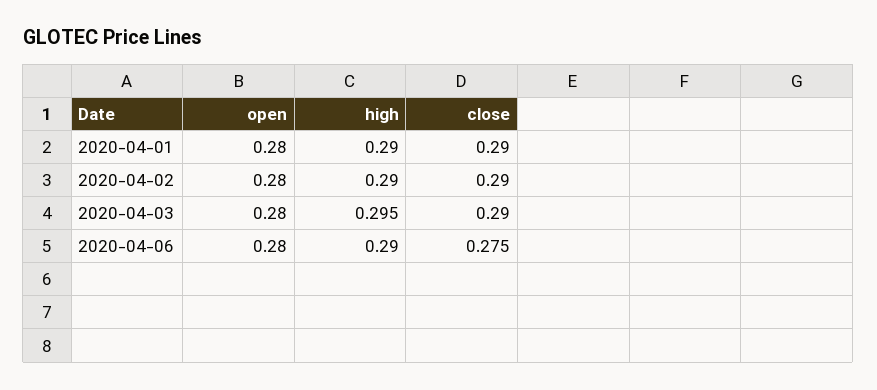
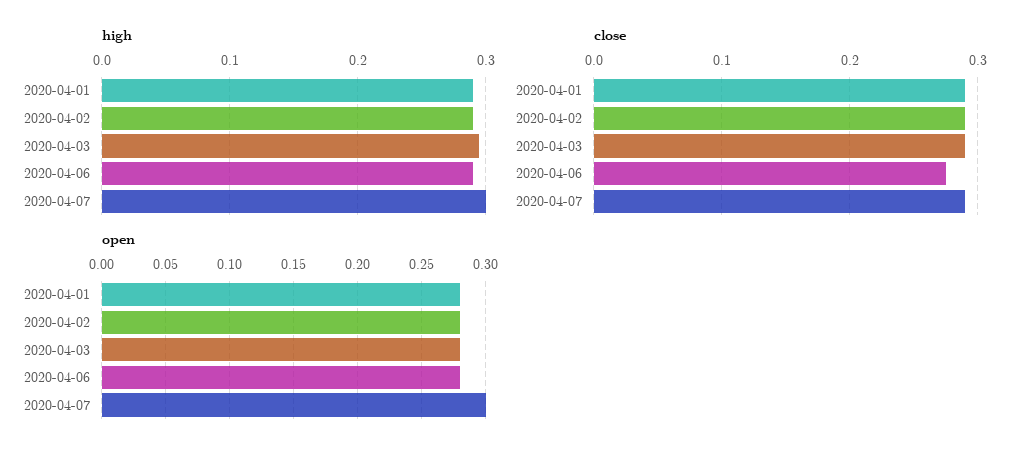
high, 2020-04-07: none -> 0.3
close, 2020-04-07: none -> 0.29
open, 2020-04-07: none -> 0.3

